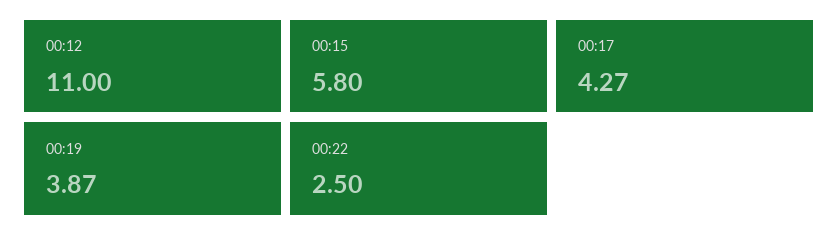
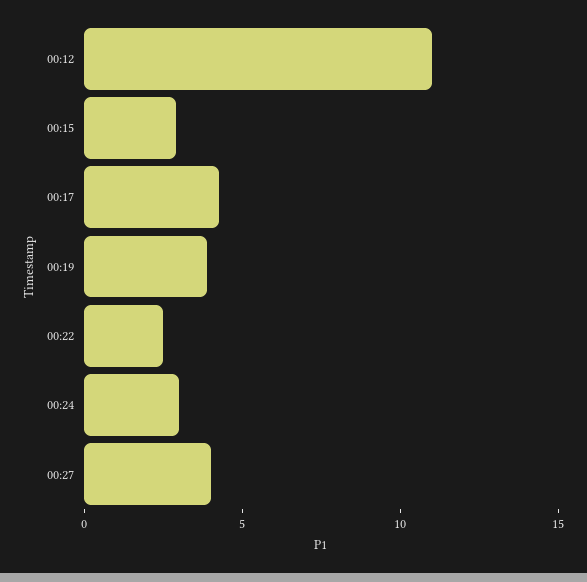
00:15: 5.8 -> 3
00:24: none -> 3
00:27: none -> 4

